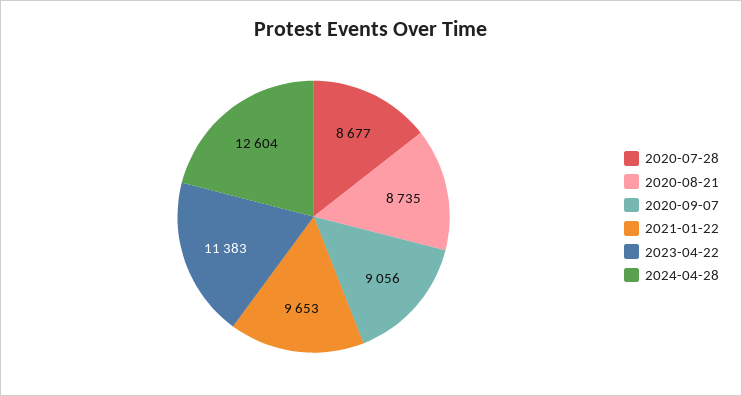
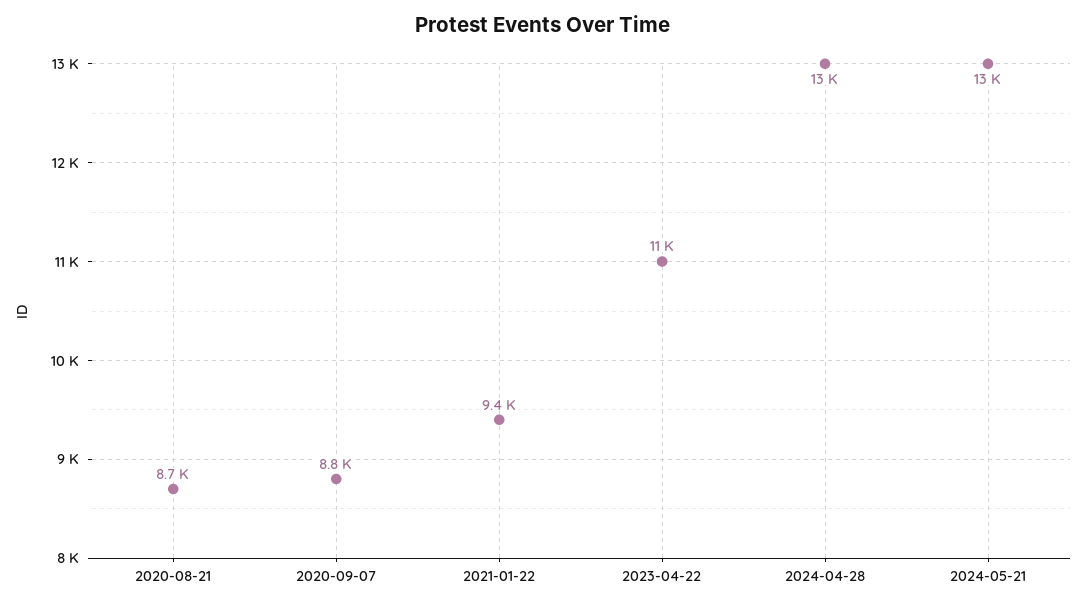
2020-07-28: 8677 -> none
2020-09-07: 9056 -> 8800
2021-01-22: 9653 -> 9400
2024-05-21: none -> 13000

